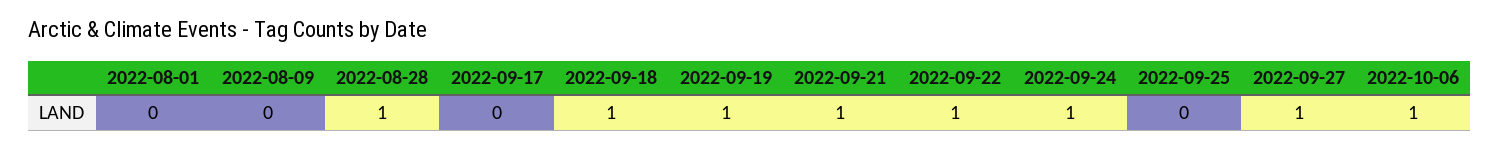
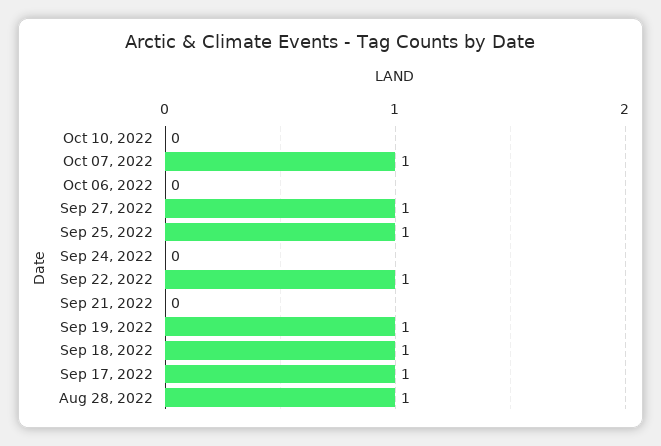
2022-08-01: 0 -> none
2022-08-09: 0 -> none
2022-09-17: 0 -> 1
2022-09-21: 1 -> 0
2022-09-24: 1 -> 0
2022-09-25: 0 -> 1
2022-10-06: 1 -> 0
Oct 10, 2022: none -> 0
Oct 07, 2022: none -> 1

